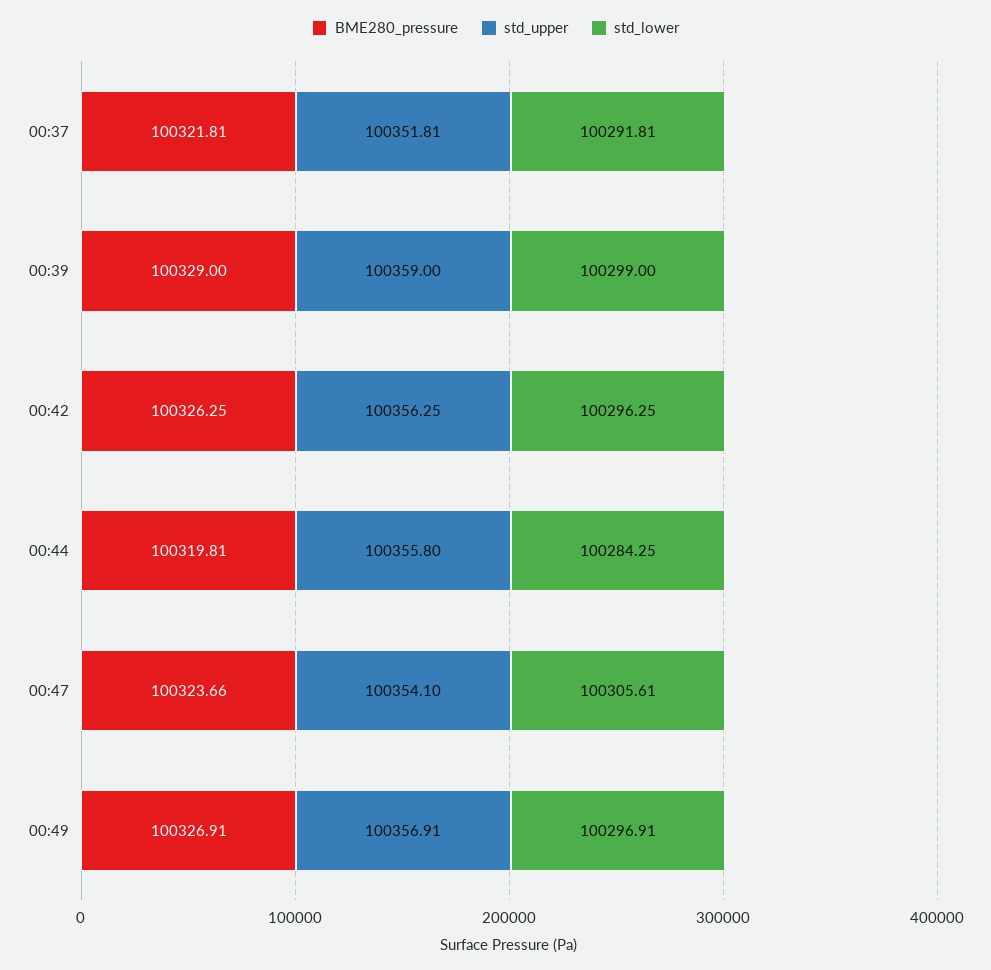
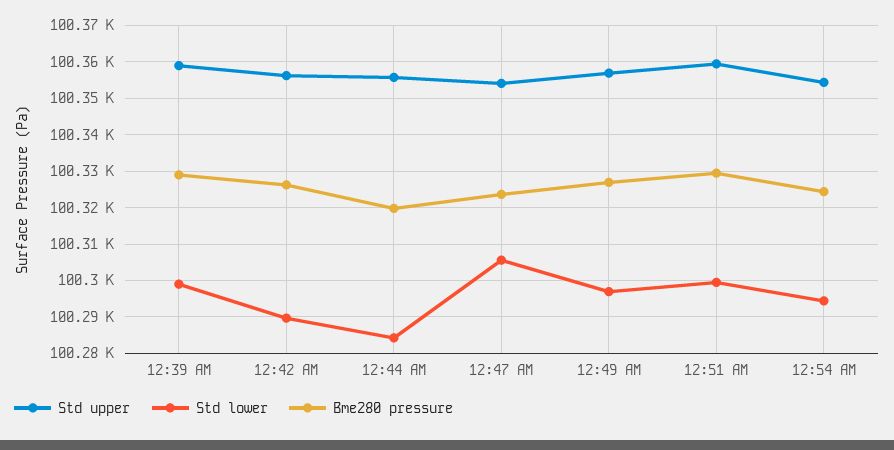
BME280_pressure, 00:37: 100321.81 -> none
std_upper, 00:37: 100351.81 -> none
std_lower, 00:37: 100291.81 -> none
std_lower, 00:42: 100296.25 -> 100290
std_upper, 12:51 AM: none -> 100360
std_lower, 12:51 AM: none -> 100300
BME280_pressure, 12:51 AM: none -> 100330
std_upper, 12:54 AM: none -> 100354
std_lower, 12:54 AM: none -> 100294
BME280_pressure, 12:54 AM: none -> 100324

